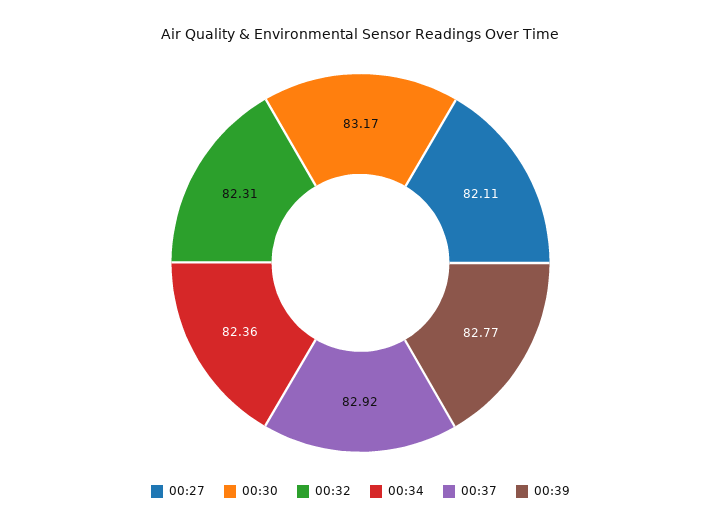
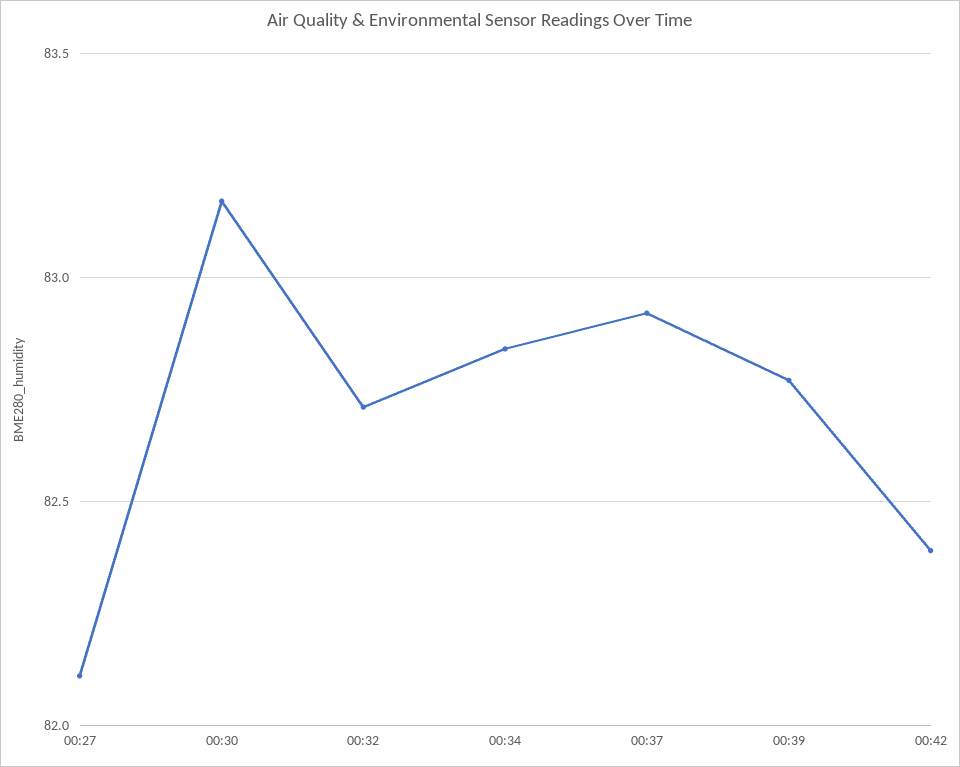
00:32: 82.31 -> 82.7
00:34: 82.36 -> 82.85
00:42: none -> 82.4

